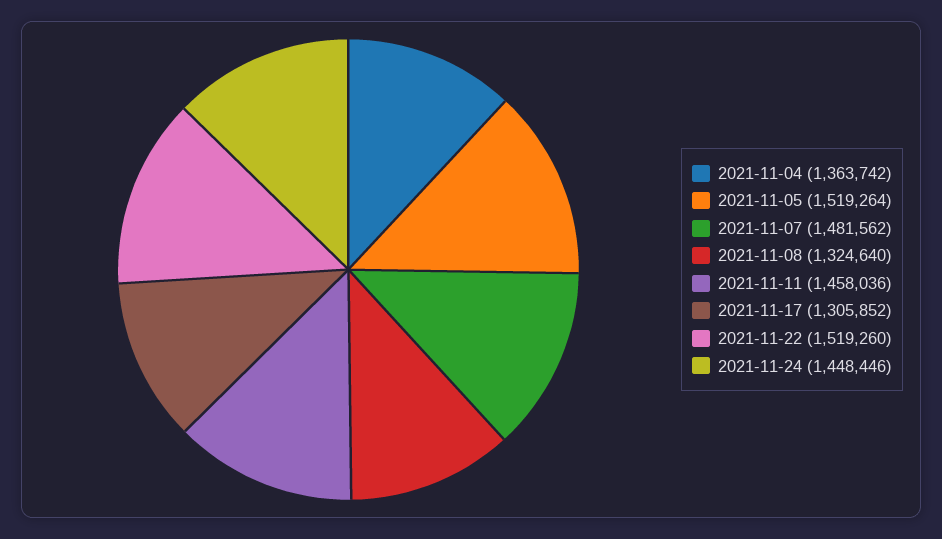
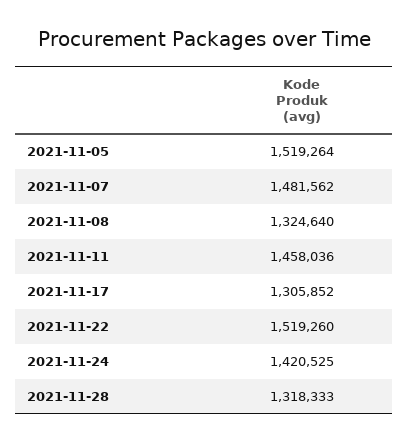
2021-11-04: 1363742 -> none
2021-11-24: 1448446 -> 1420525
2021-11-28: none -> 1318333

